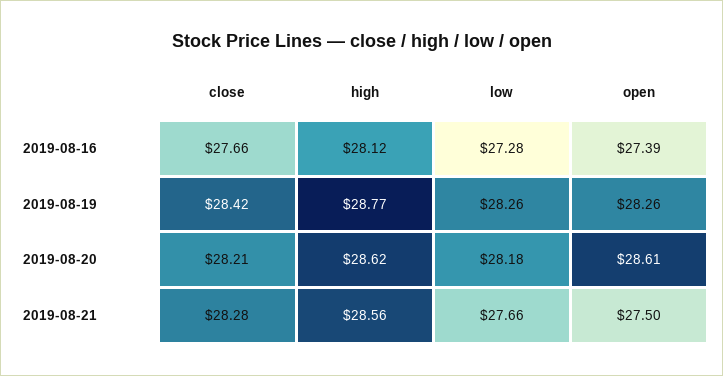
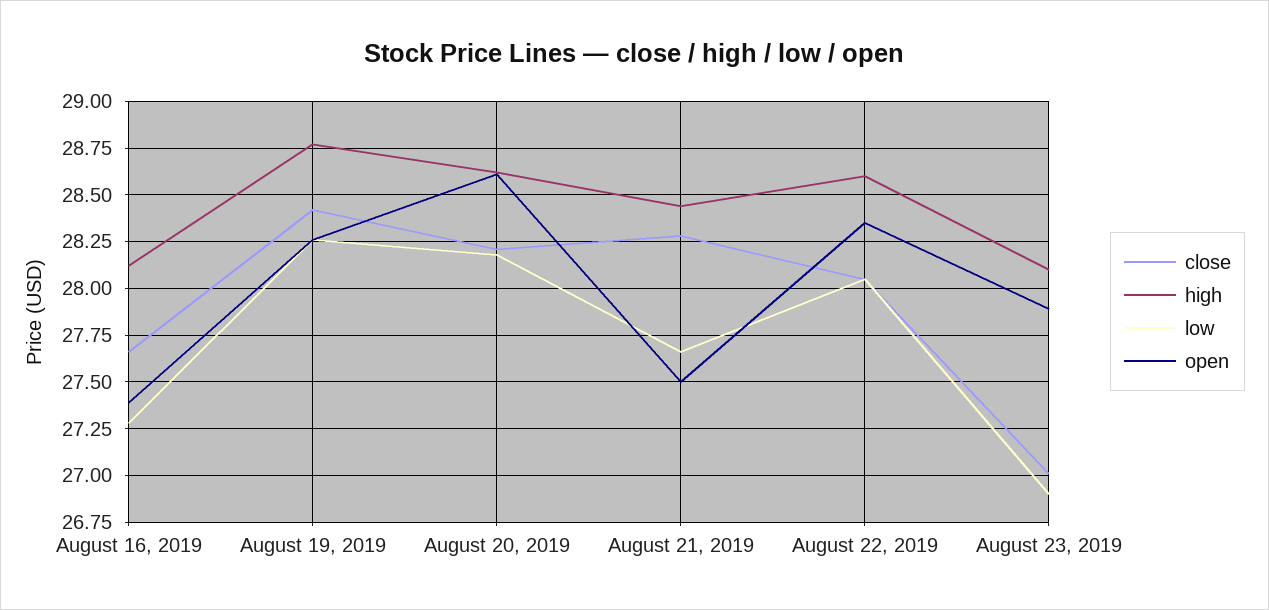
high, 2019-08-21: 28.56 -> 28.45
close, August 22, 2019: none -> 28.05
high, August 22, 2019: none -> 28.6
low, August 22, 2019: none -> 28.05
open, August 22, 2019: none -> 28.35
close, August 23, 2019: none -> 27
high, August 23, 2019: none -> 28.1
low, August 23, 2019: none -> 26.9
open, August 23, 2019: none -> 27.9

